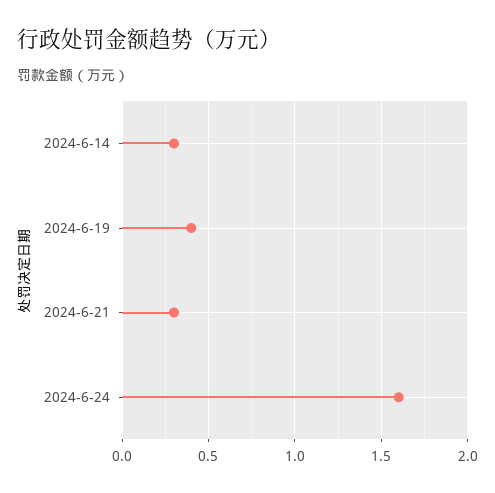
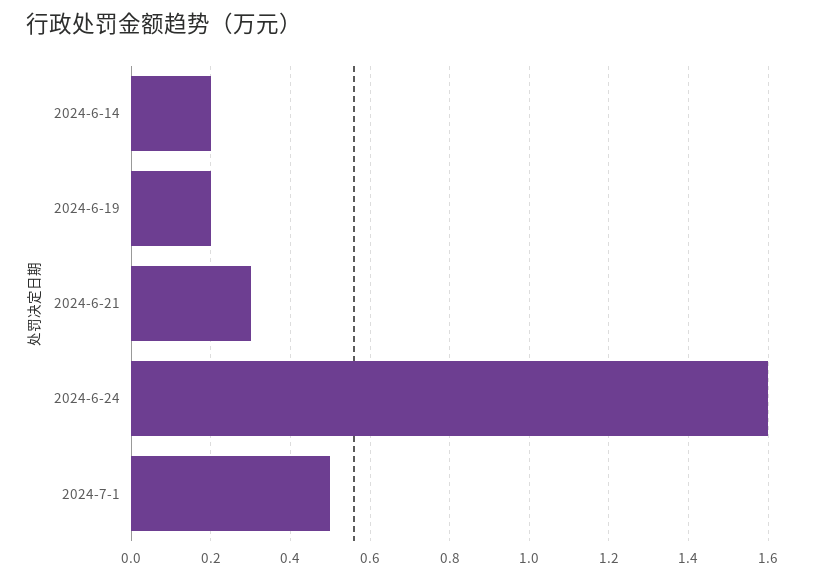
2024-6-14: 0.3 -> 0.2
2024-6-19: 0.4 -> 0.2
2024-7-1: none -> 0.5

